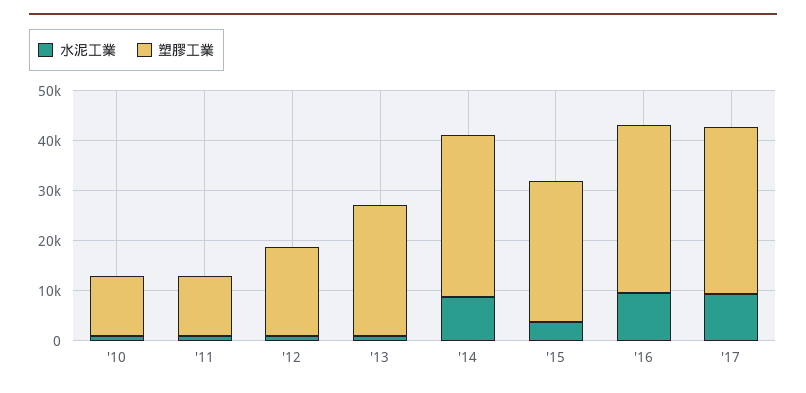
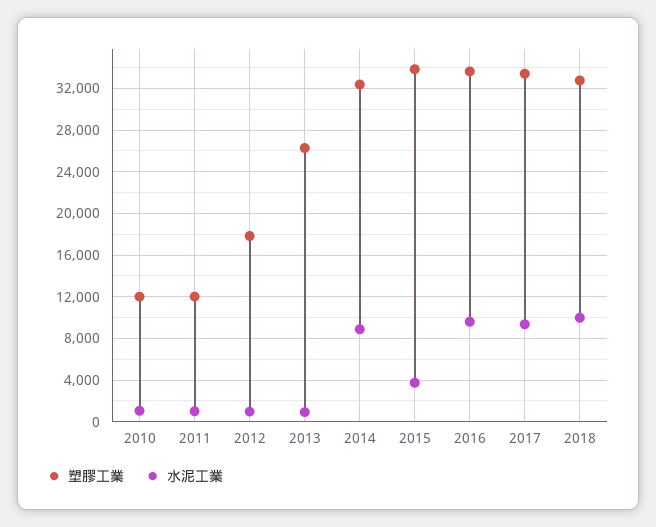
塑膠工業, '15: 28000 -> 34000
塑膠工業, 2018: none -> 33000
水泥工業, 2018: none -> 10000

